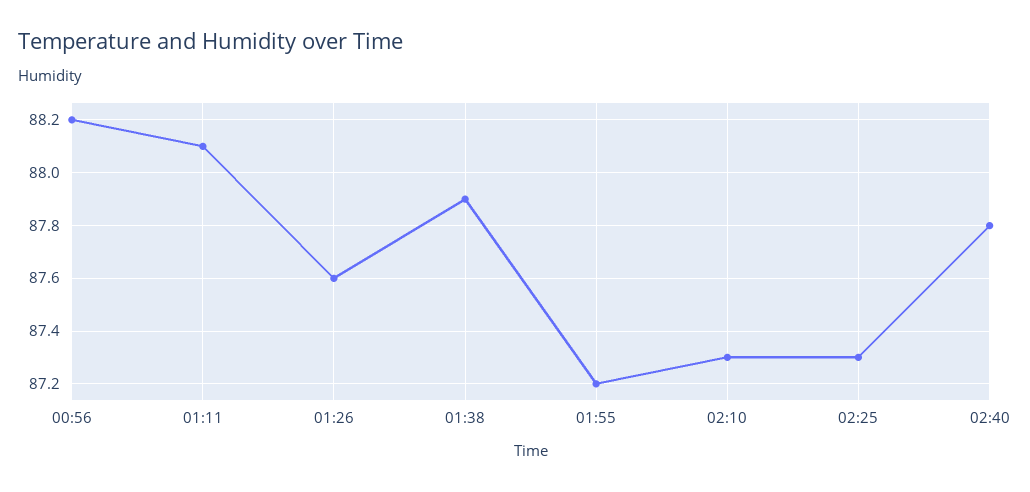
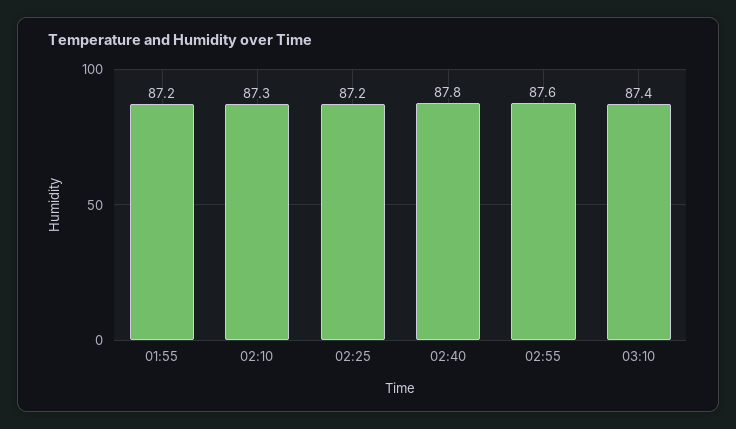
00:56: 88.2 -> none
01:11: 88.1 -> none
01:26: 87.6 -> none
01:38: 87.9 -> none
02:25: 87.3 -> 87.2
02:55: none -> 87.6
03:10: none -> 87.4

